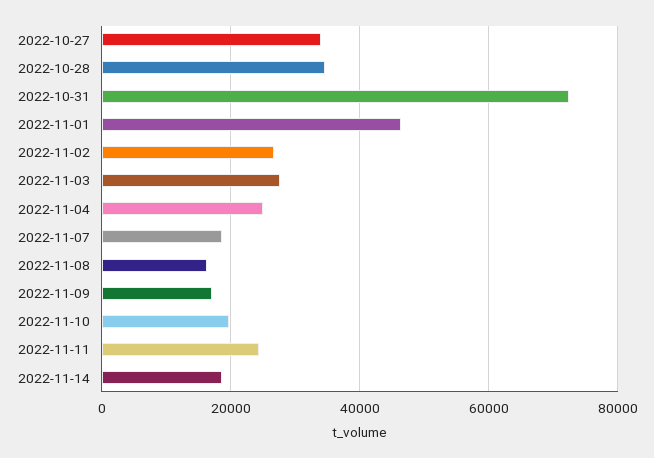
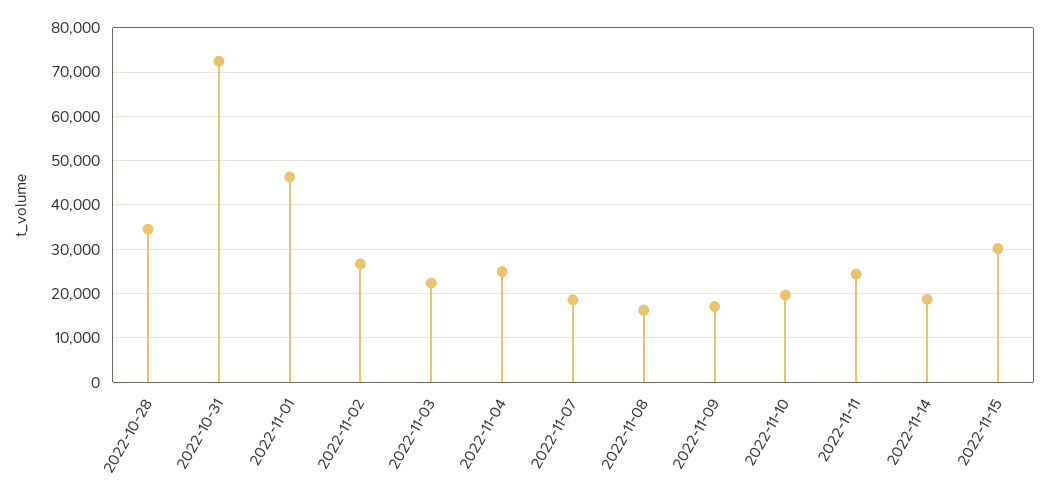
2022-10-27: 34000 -> none
2022-11-03: 28000 -> 22000
2022-11-15: none -> 30000

